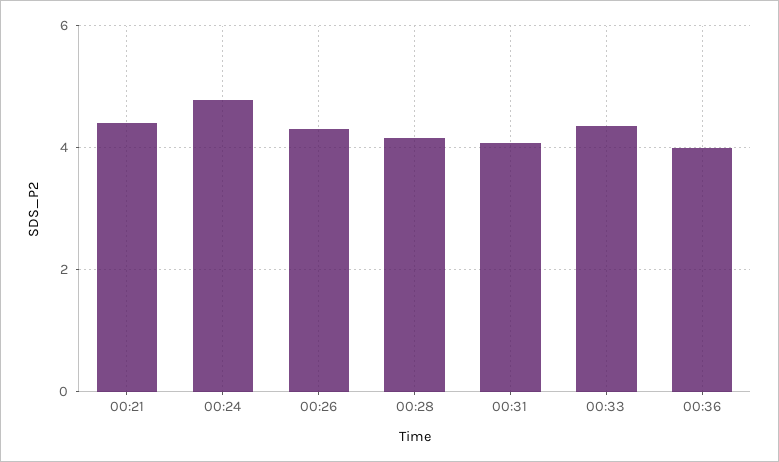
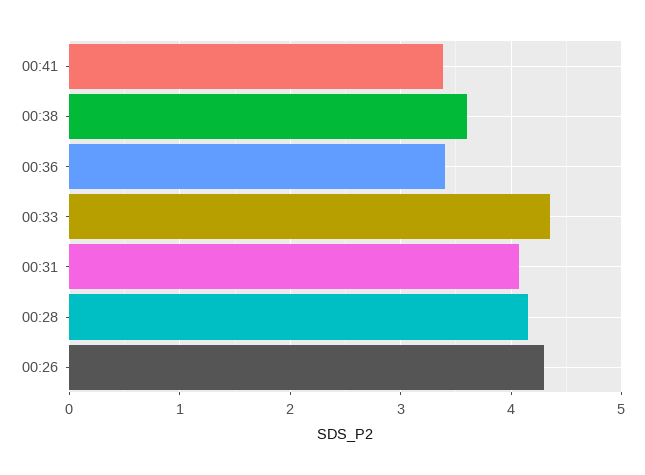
00:21: 4.4 -> none
00:24: 4.8 -> none
00:36: 4 -> 3.4
00:41: none -> 3.4
00:38: none -> 3.6

